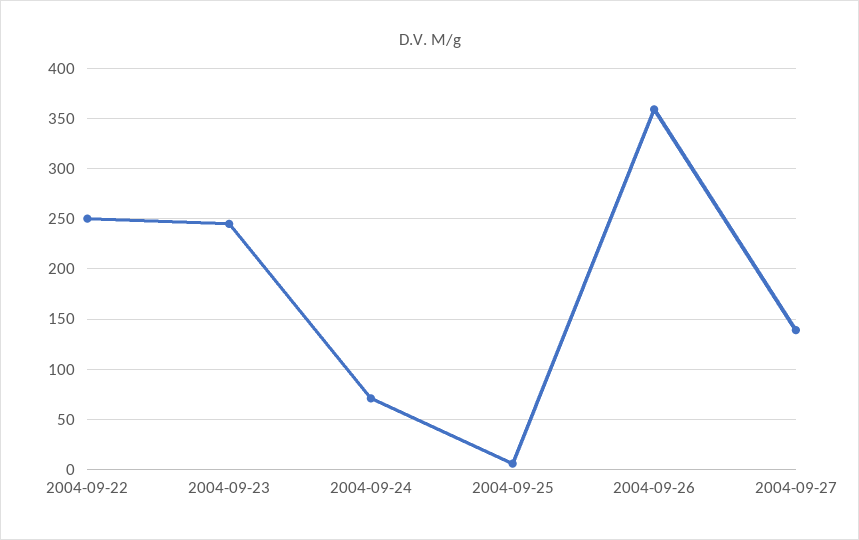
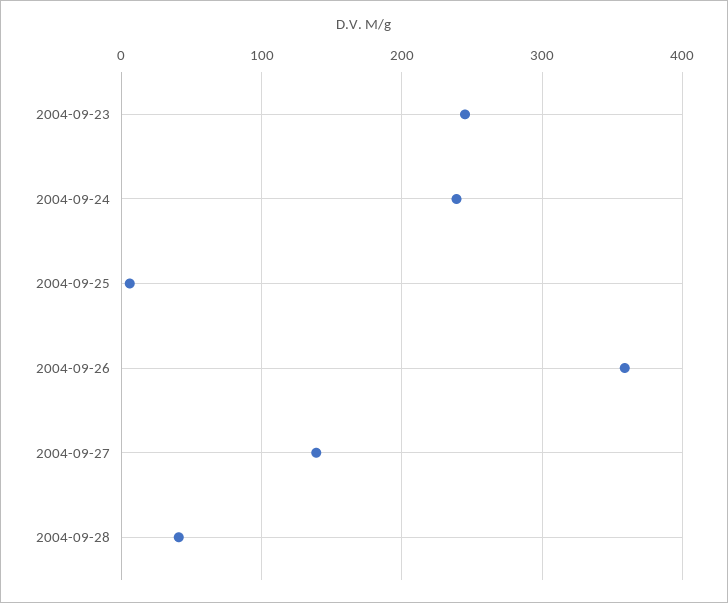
2004-09-22: 250 -> none
2004-09-24: 70 -> 240
2004-09-28: none -> 40

